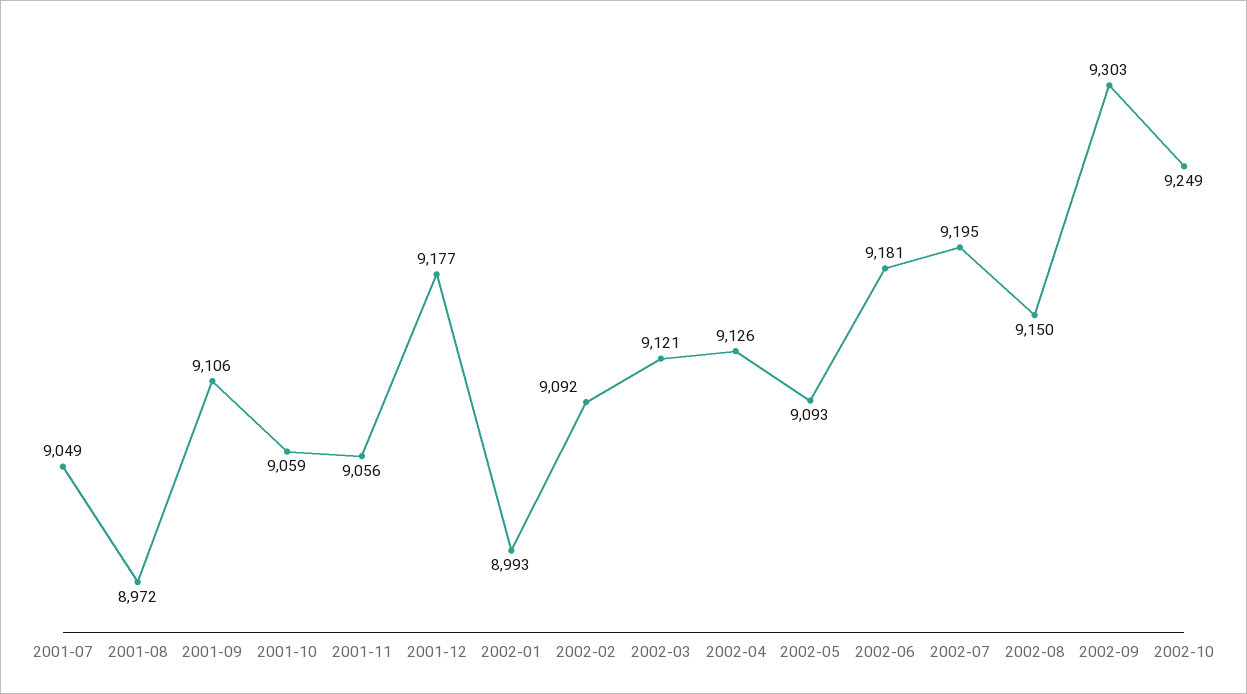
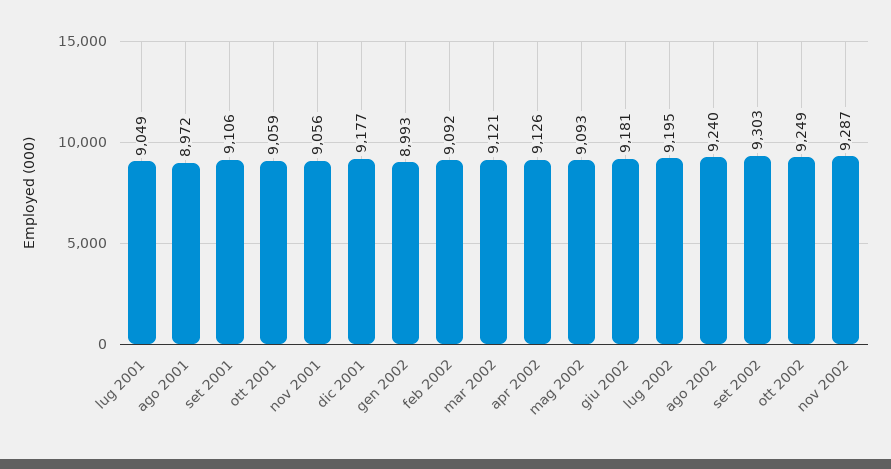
2002-08: 9150 -> 9240
nov 2002: none -> 9287

